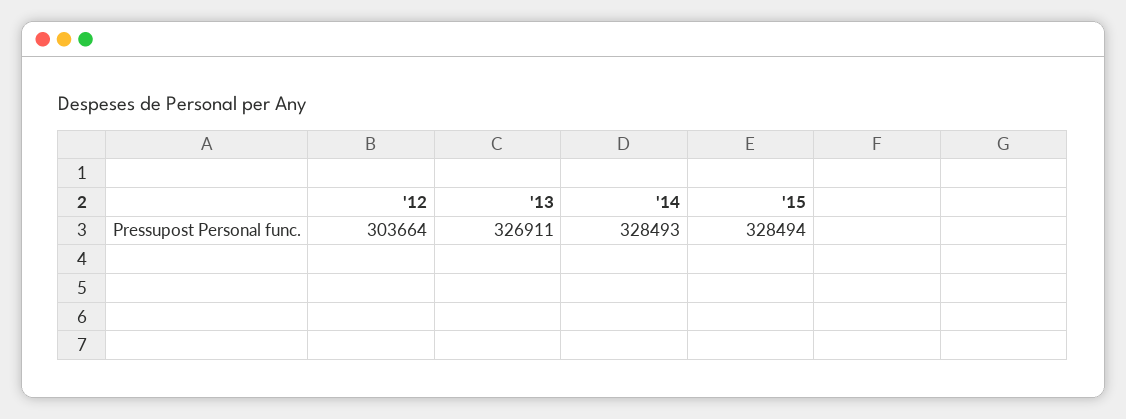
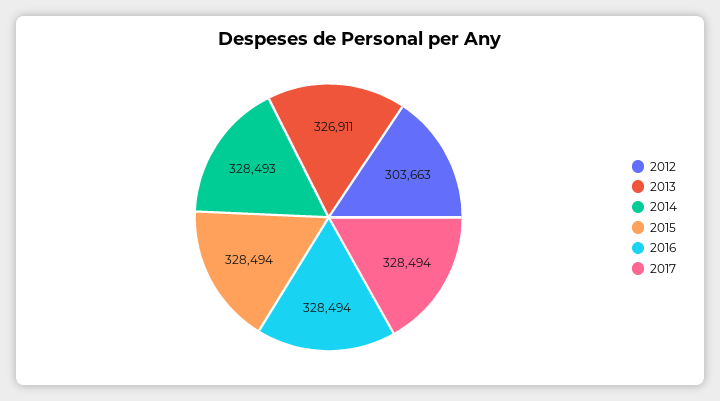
'12: 303664 -> 303663
2016: none -> 328494
2017: none -> 328494

